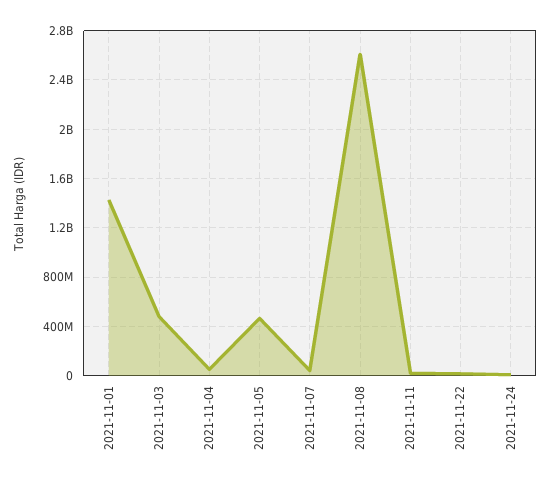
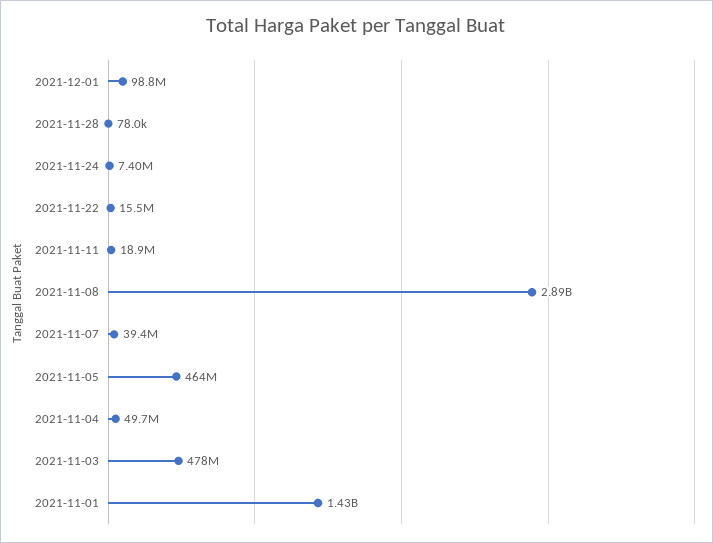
2021-11-08: 2600000000 -> 2890000000
2021-12-01: none -> 98800000
2021-11-28: none -> 78000

